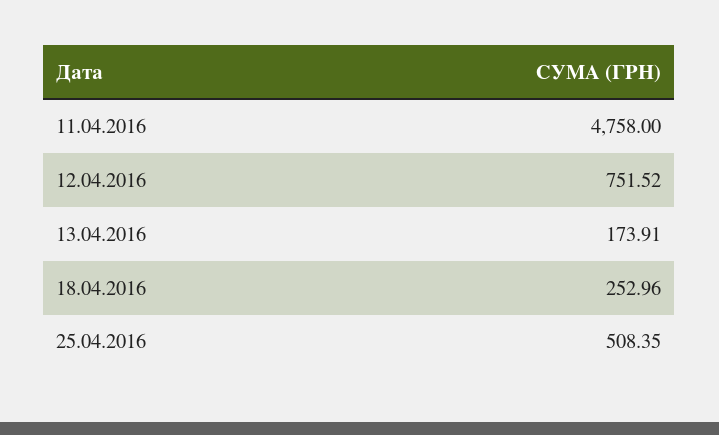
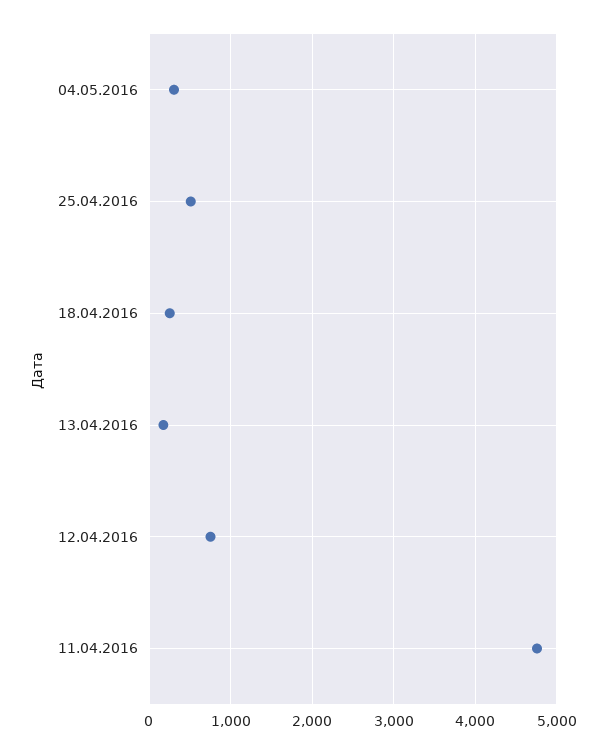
04.05.2016: none -> 300

